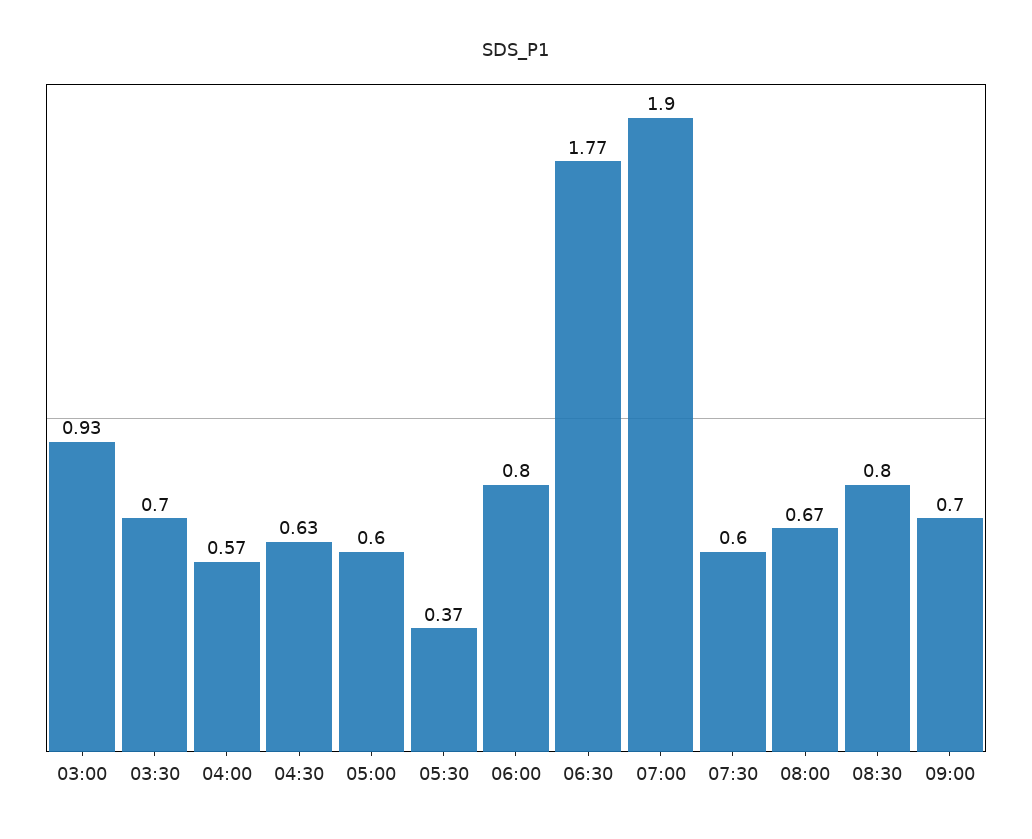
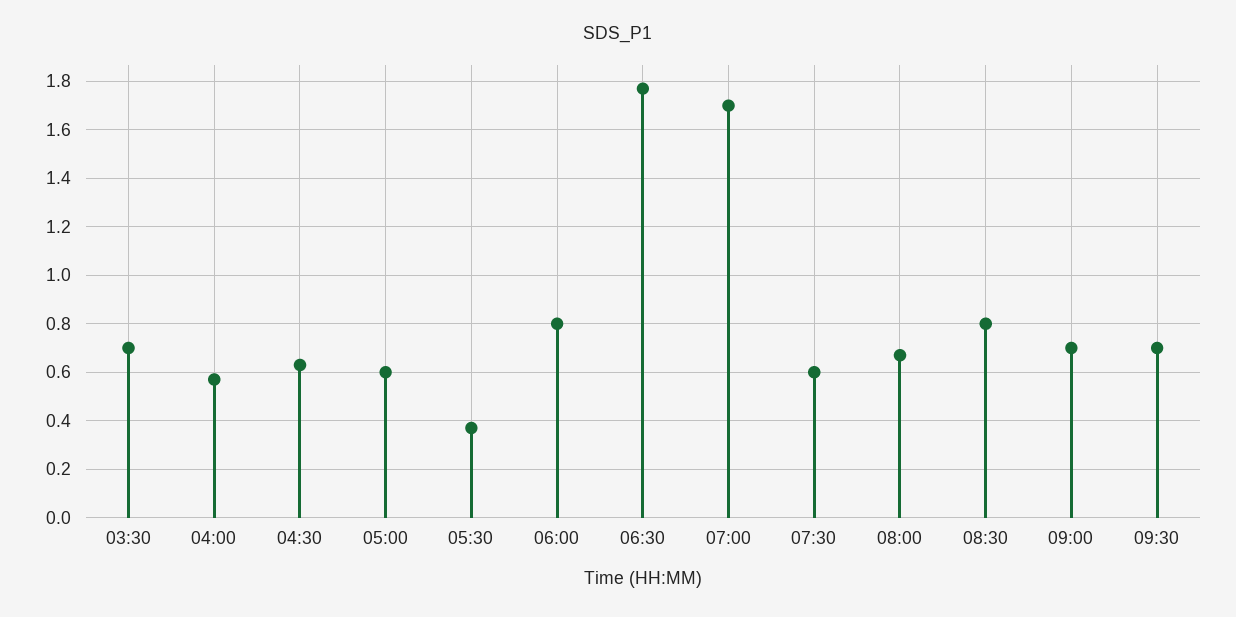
03:00: 0.93 -> none
07:00: 1.9 -> 1.7
09:30: none -> 0.7

